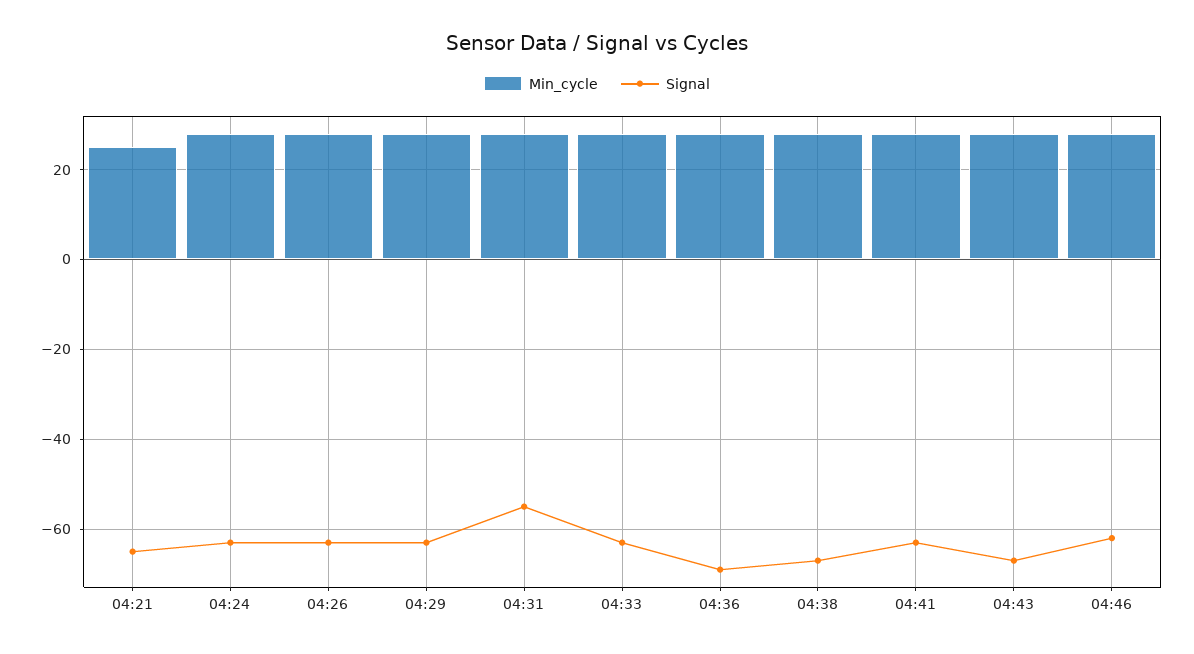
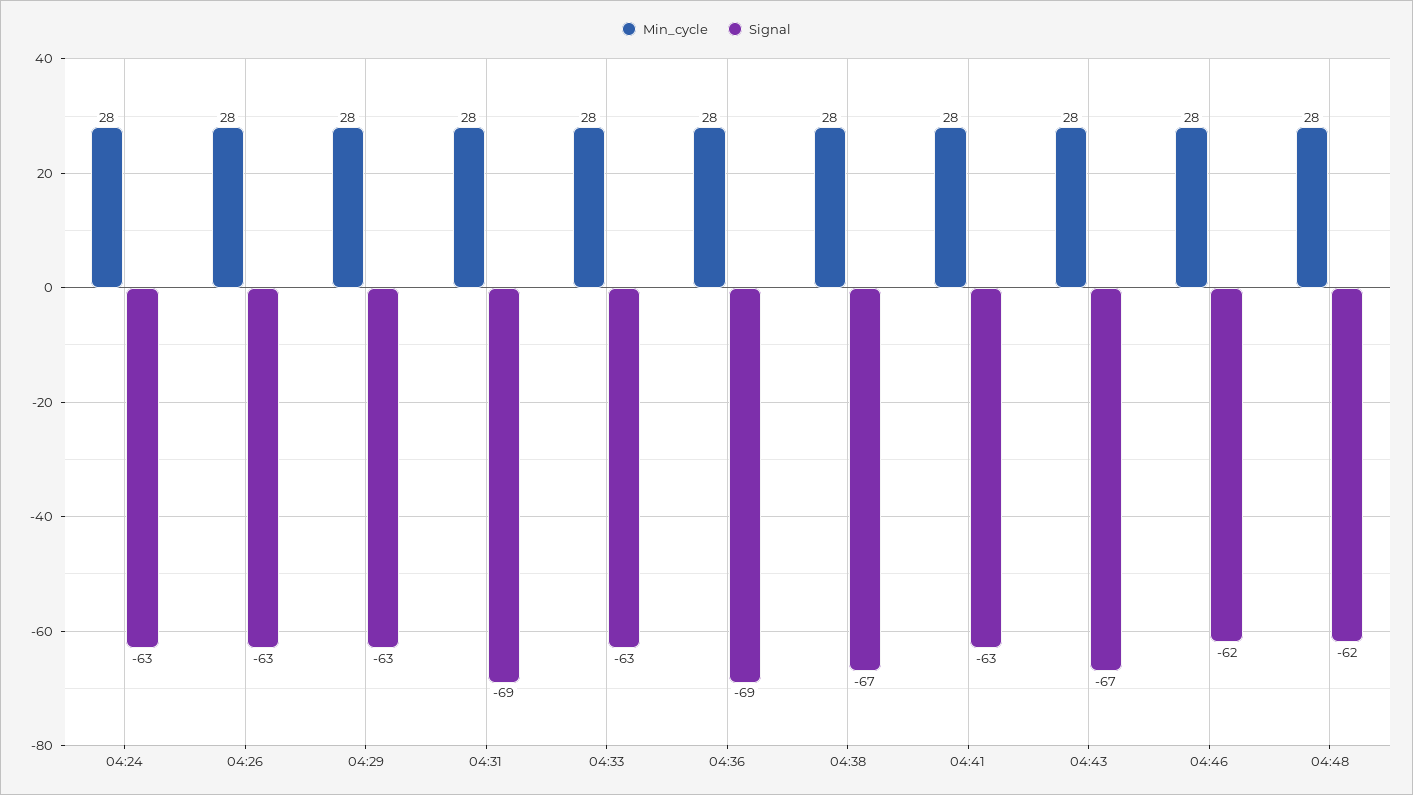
Min_cycle, 04:21: 25 -> none
Signal, 04:21: -65 -> none
Signal, 04:31: -55 -> -69
Min_cycle, 04:48: none -> 28
Signal, 04:48: none -> -62

